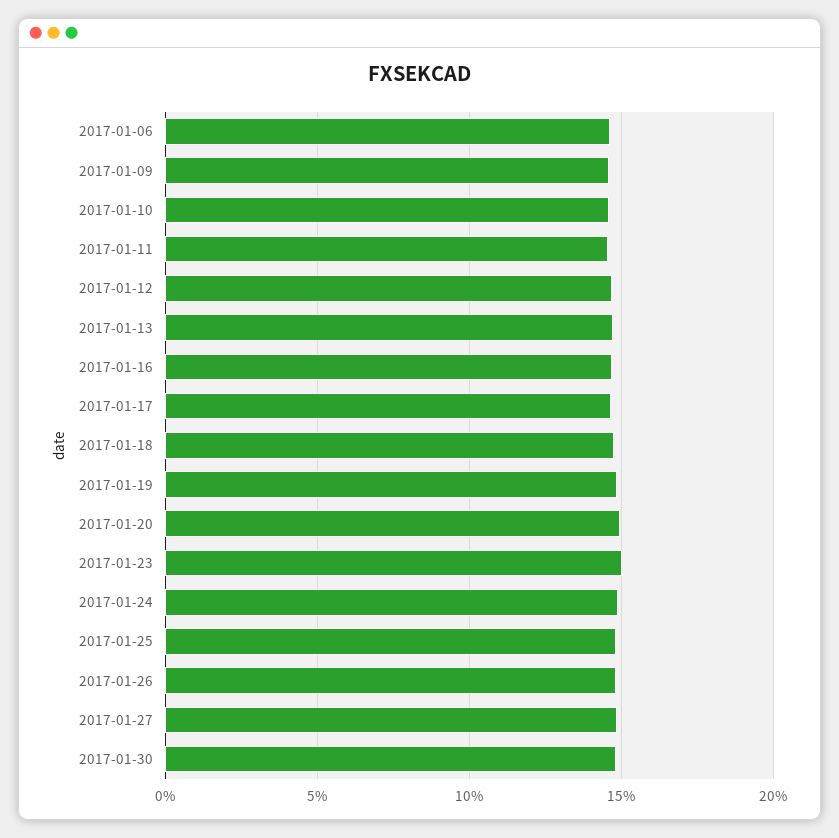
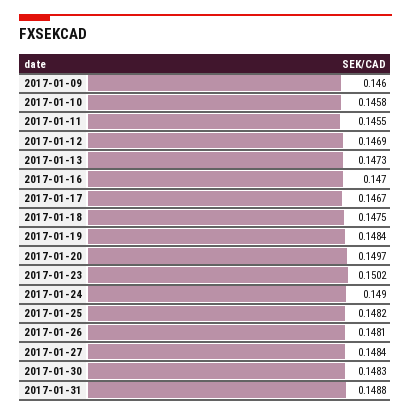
2017-01-06: 0.145 -> none
2017-01-31: none -> 0.1488

